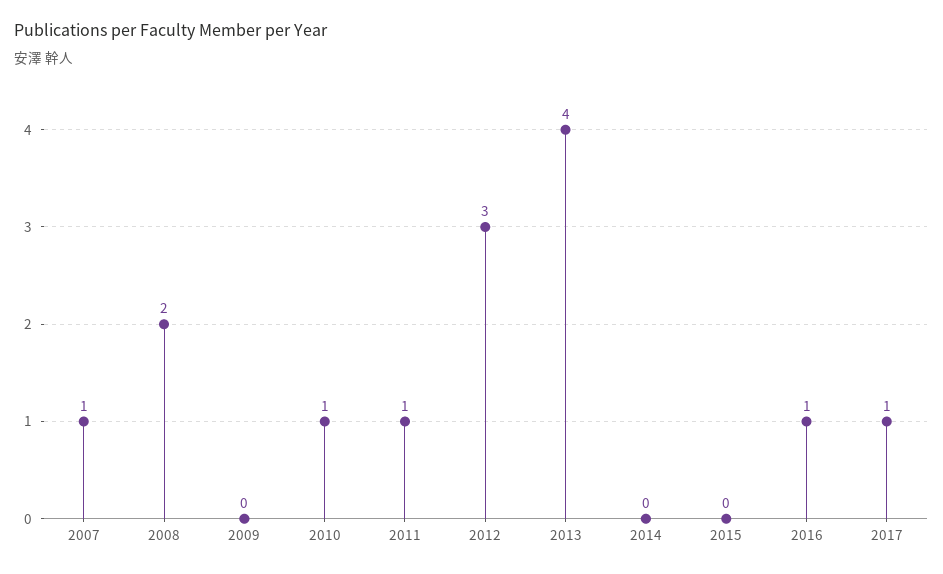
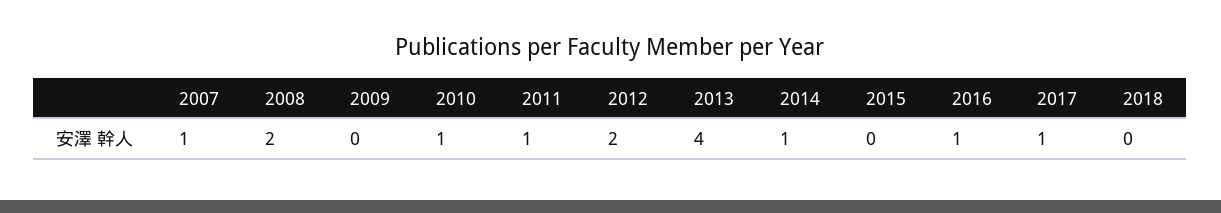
2012: 3 -> 2
2014: 0 -> 1
2018: none -> 0

